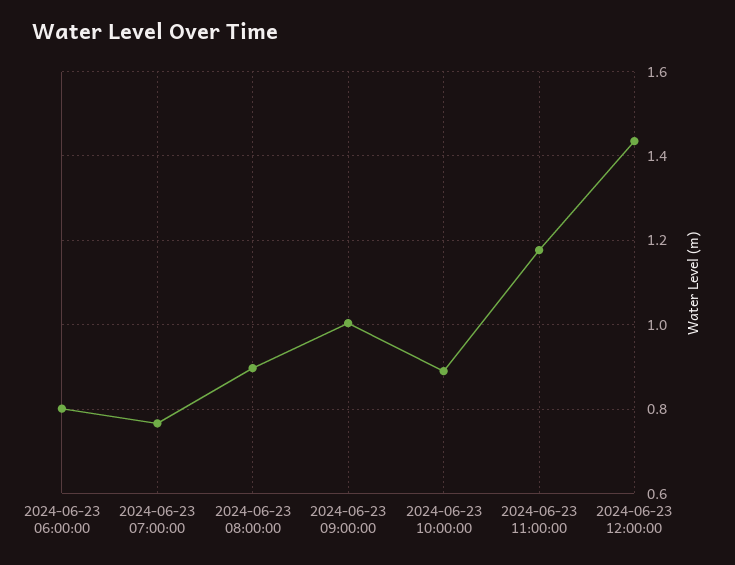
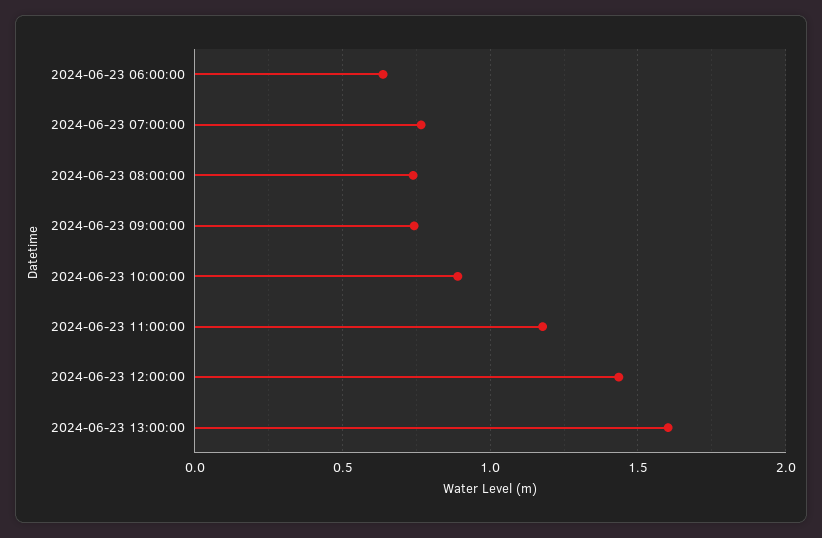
2024-06-23 06:00:00: 0.8 -> 0.65
2024-06-23 08:00:00: 0.9 -> 0.75
2024-06-23 09:00:00: 1 -> 0.75
2024-06-23 13:00:00: none -> 1.6

